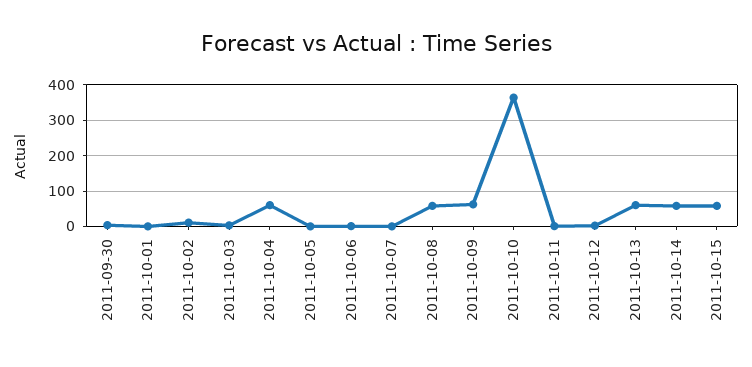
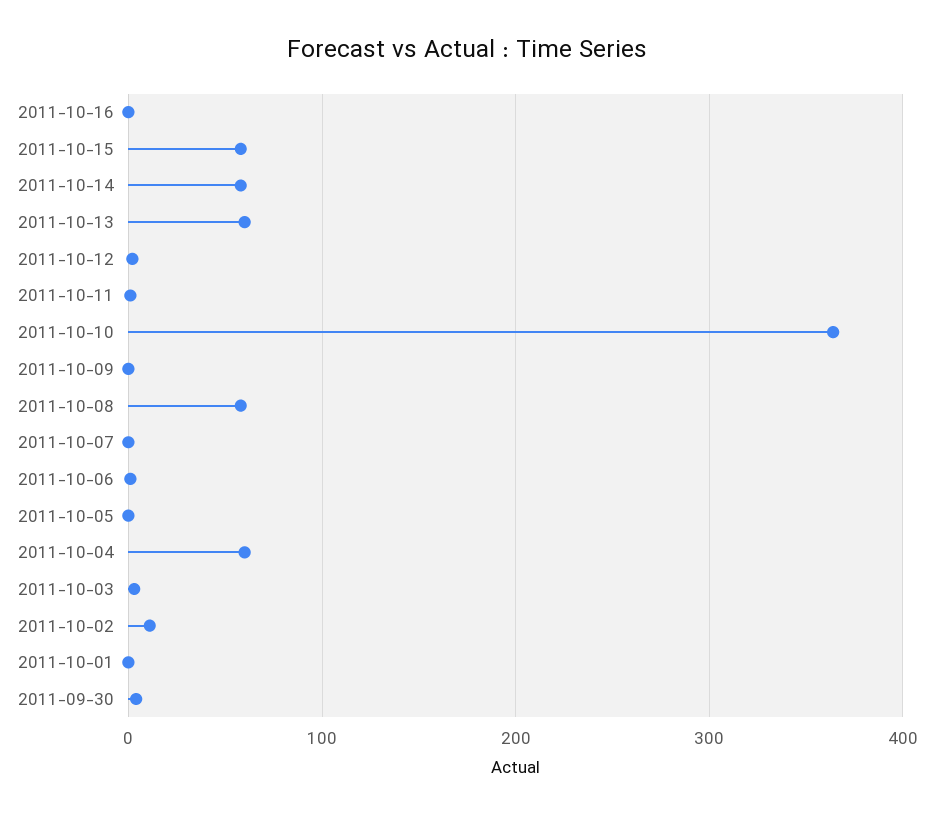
2011-10-09: 60 -> 0
2011-10-16: none -> 0

